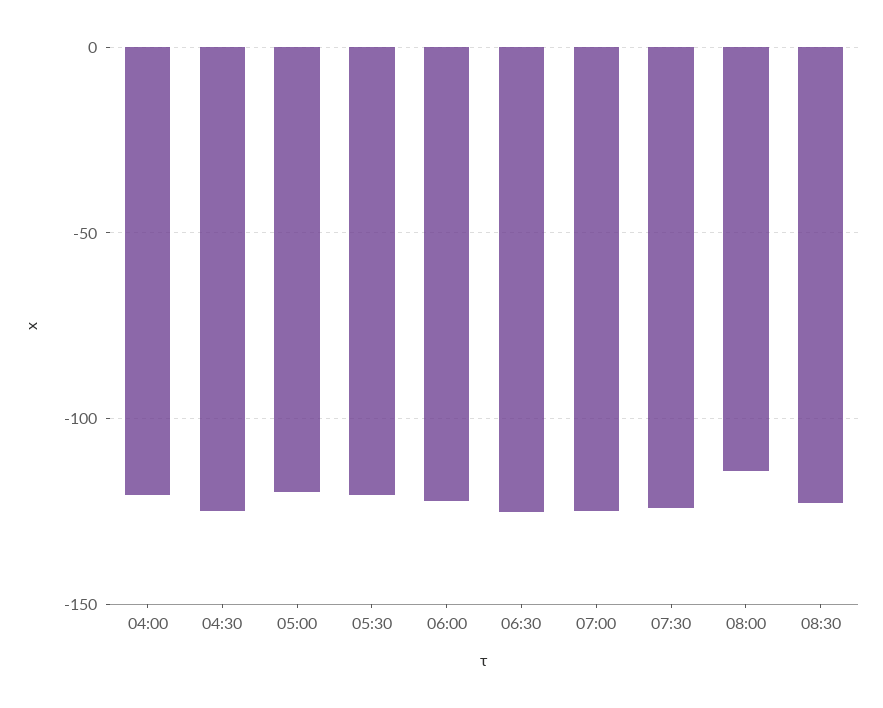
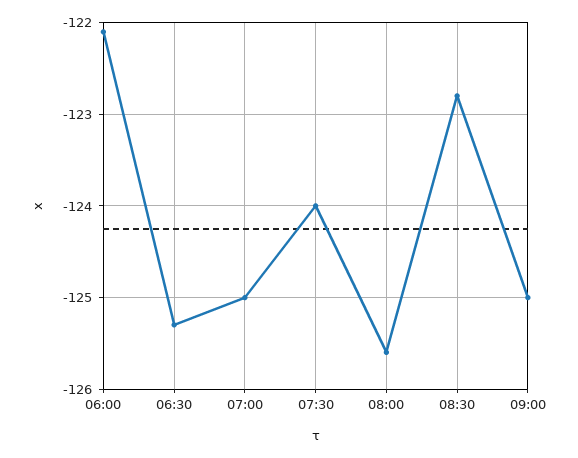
04:00: -120 -> none
04:30: -125 -> none
05:00: -120 -> none
05:30: -120 -> none
08:00: -115 -> -125.6
09:00: none -> -125

